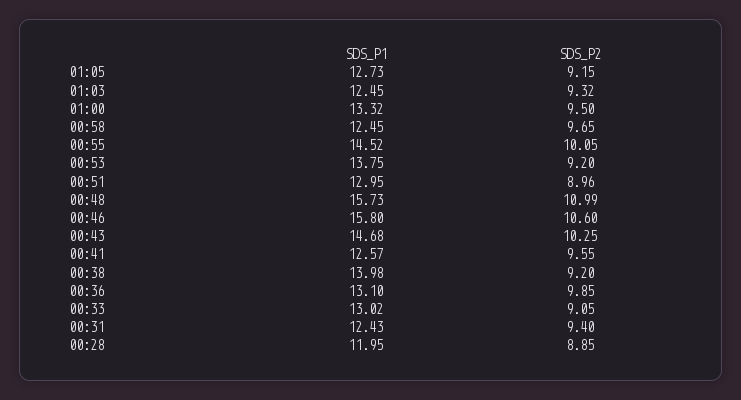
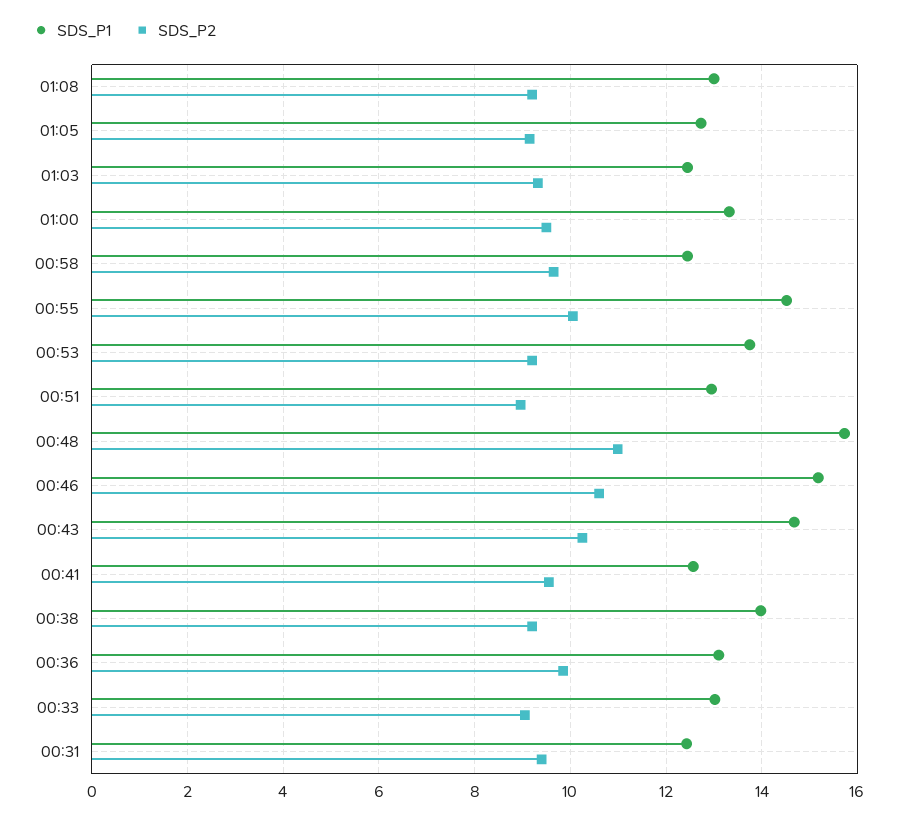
SDS_P1, 00:46: 15.8 -> 15.2
SDS_P1, 00:28: 11.95 -> none
SDS_P2, 00:28: 8.85 -> none
SDS_P1, 01:08: none -> 13
SDS_P2, 01:08: none -> 9.2

